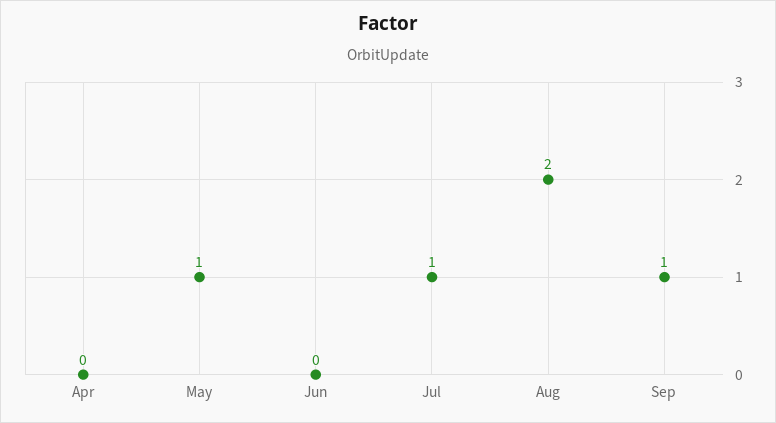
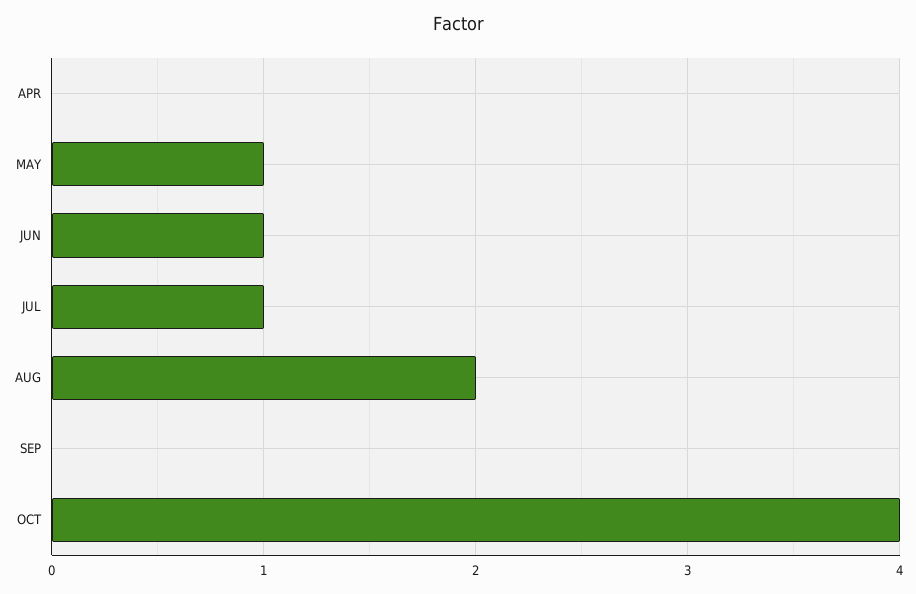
Jun: 0 -> 1
Sep: 1 -> 0
OCT: none -> 4

